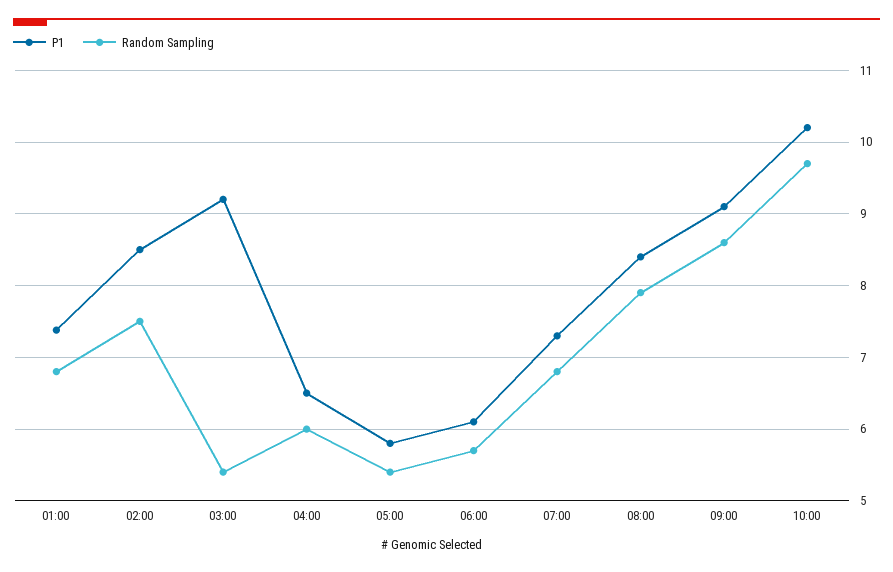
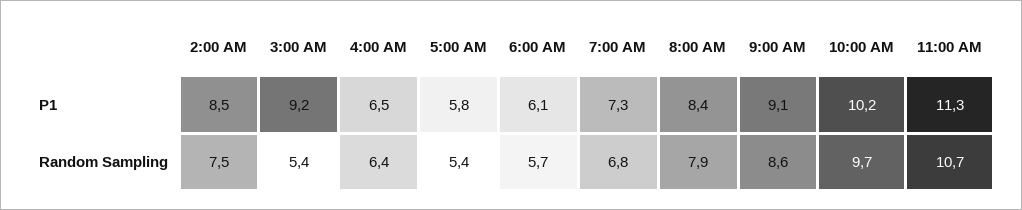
P1, 01:00: 7.4 -> none
Random Sampling, 01:00: 6.8 -> none
Random Sampling, 04:00: 6 -> 6.4
P1, 11:00 AM: none -> 11.3
Random Sampling, 11:00 AM: none -> 10.7

